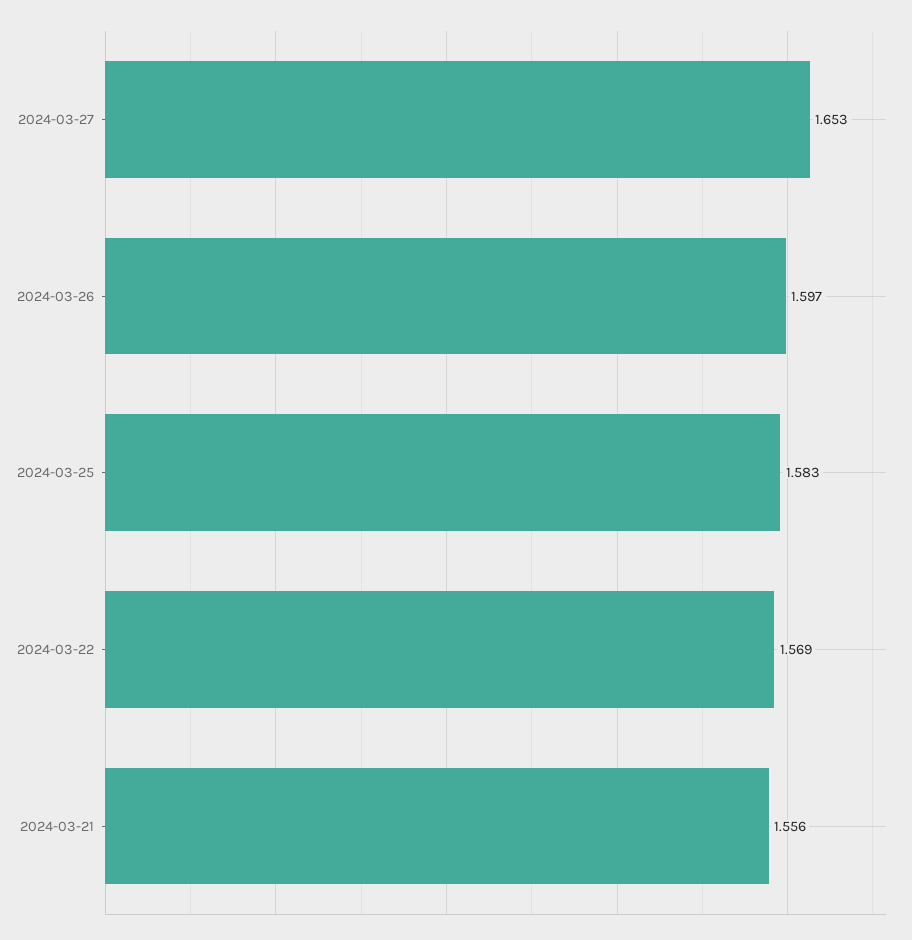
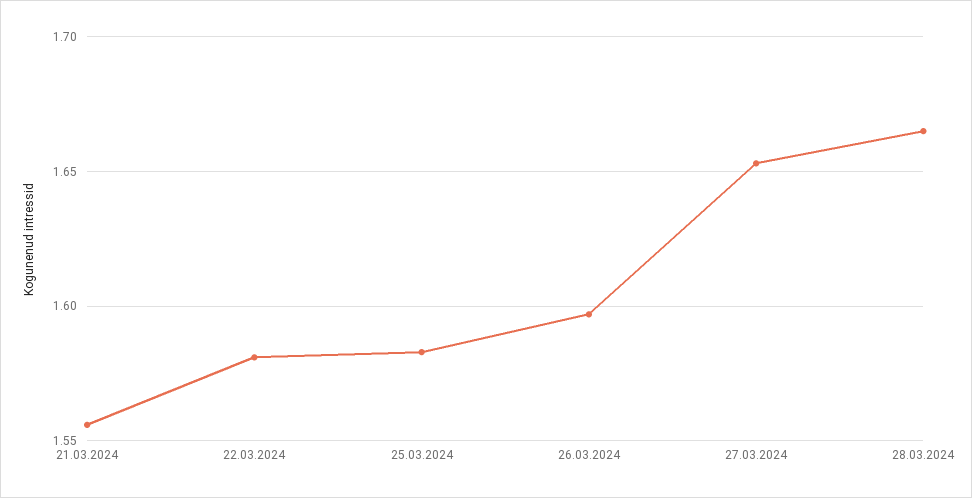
2024-03-22: 1.569 -> 1.58
28.03.2024: none -> 1.665

